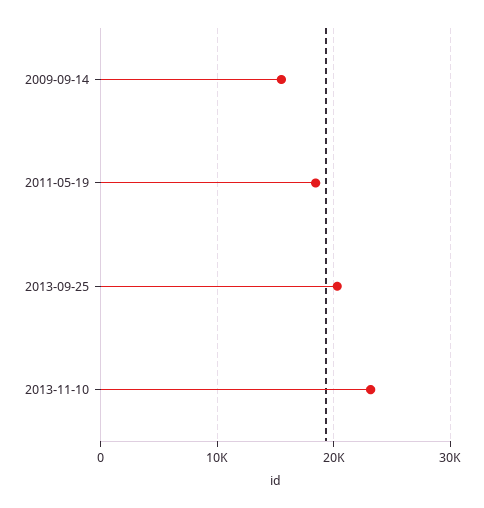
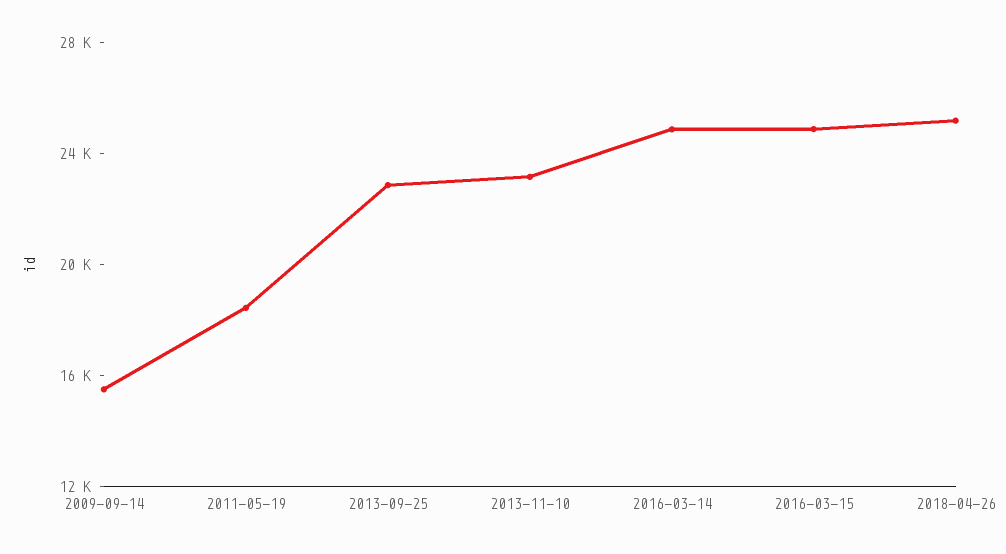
2013-09-25: 20000 -> 23000
2016-03-14: none -> 25000
2016-03-15: none -> 25000
2018-04-26: none -> 25000

